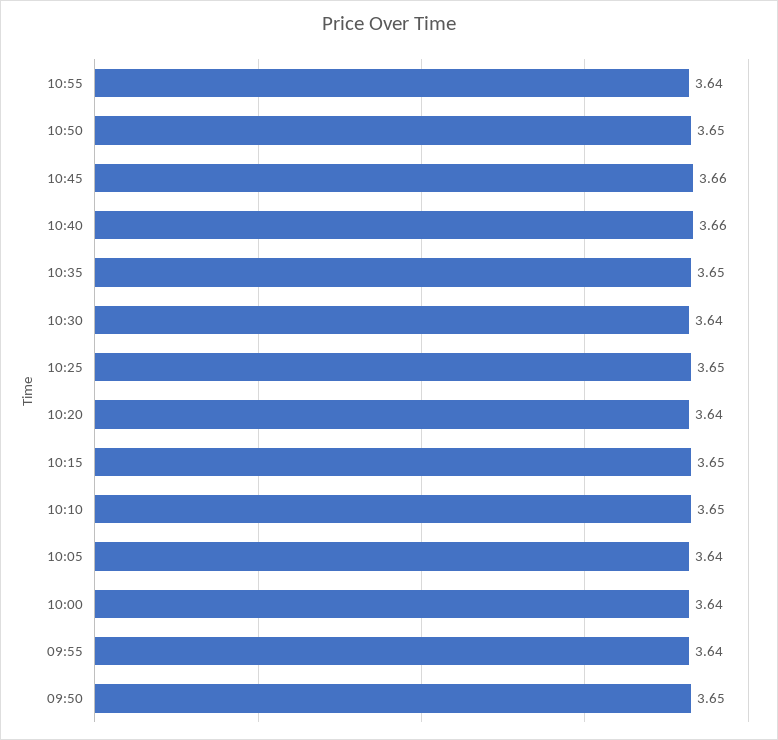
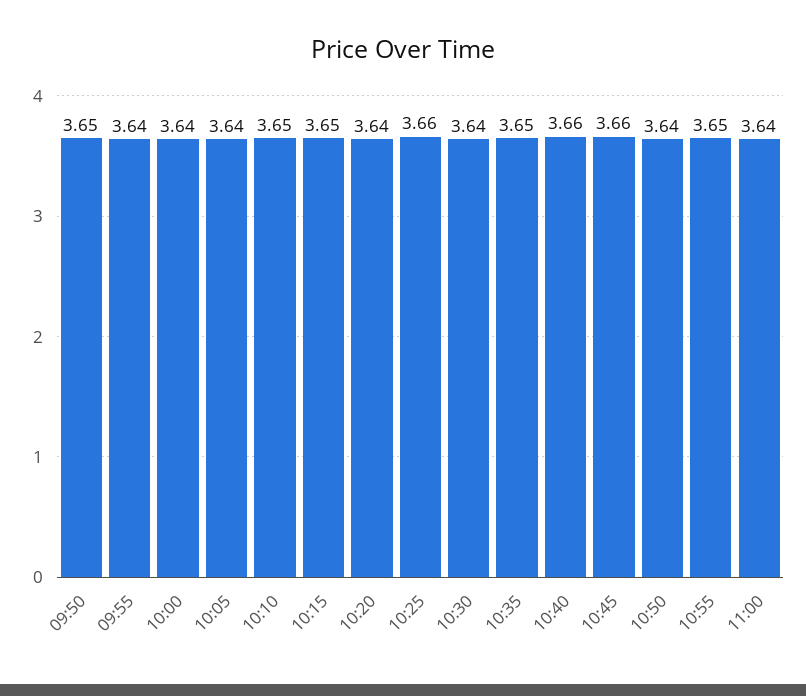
10:55: 3.64 -> 3.65
10:50: 3.65 -> 3.64
10:25: 3.65 -> 3.66
11:00: none -> 3.64

